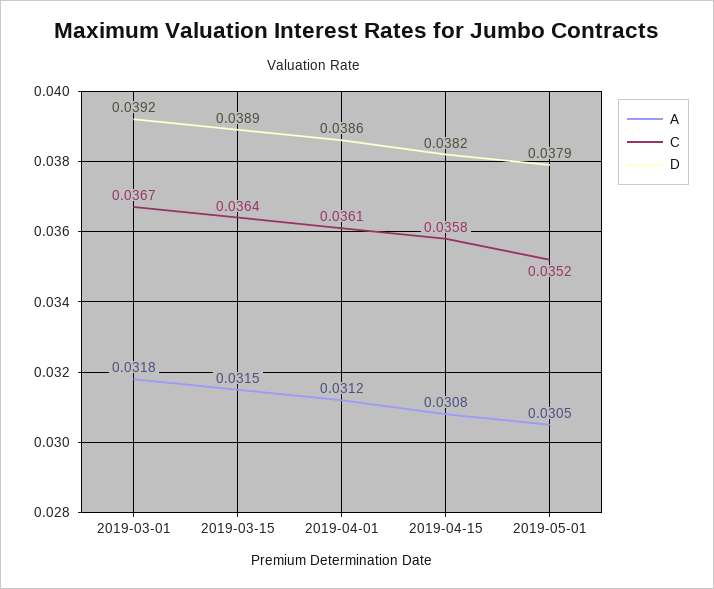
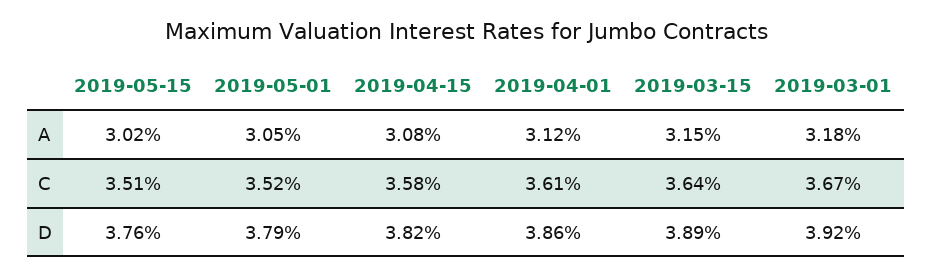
A, 2019-05-15: none -> 0.0302
C, 2019-05-15: none -> 0.0351
D, 2019-05-15: none -> 0.0376

